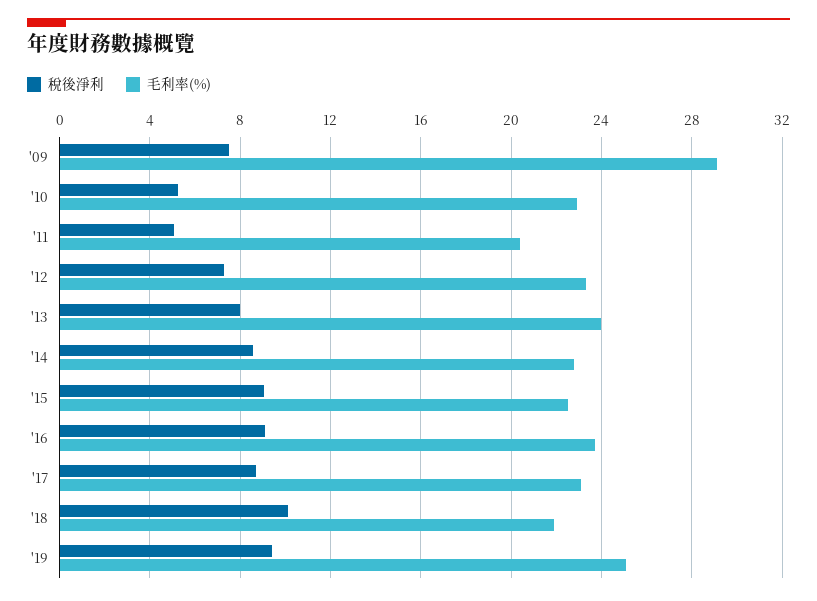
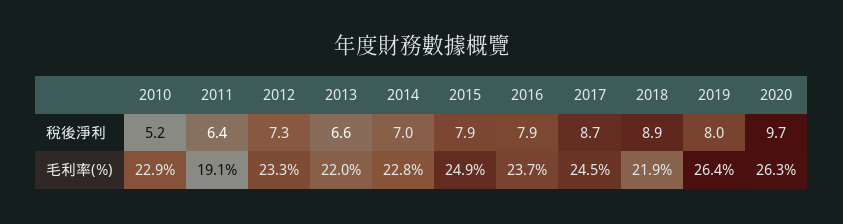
稅後淨利, '09: 7.5 -> none
毛利率(%), '09: 29 -> none
稅後淨利, '11: 5 -> 6.4
毛利率(%), '11: 20.5 -> 19.1
稅後淨利, '13: 8 -> 6.6
毛利率(%), '13: 24 -> 22
稅後淨利, '14: 8.5 -> 7
稅後淨利, '15: 9 -> 7.9
毛利率(%), '15: 22.5 -> 24.9
稅後淨利, '16: 9 -> 7.9
毛利率(%), '17: 23 -> 24.5
稅後淨利, '18: 10 -> 8.9
稅後淨利, '19: 9.5 -> 8
毛利率(%), '19: 25 -> 26.4
稅後淨利, 2020: none -> 9.7
毛利率(%), 2020: none -> 26.3

